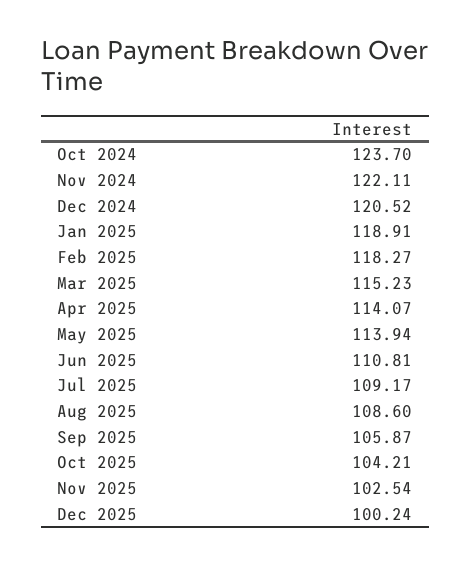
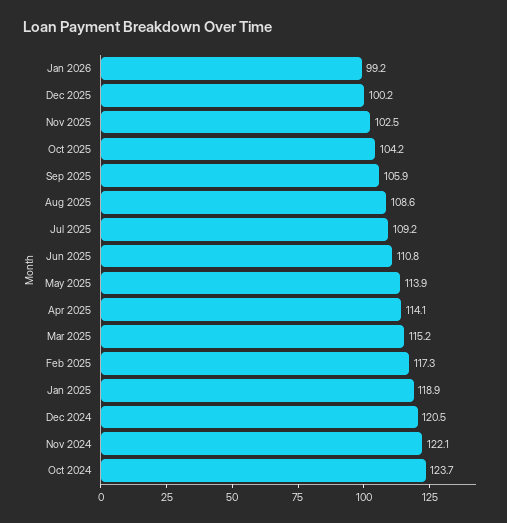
Feb 2025: 118.27 -> 117.3
Jan 2026: none -> 99.2

